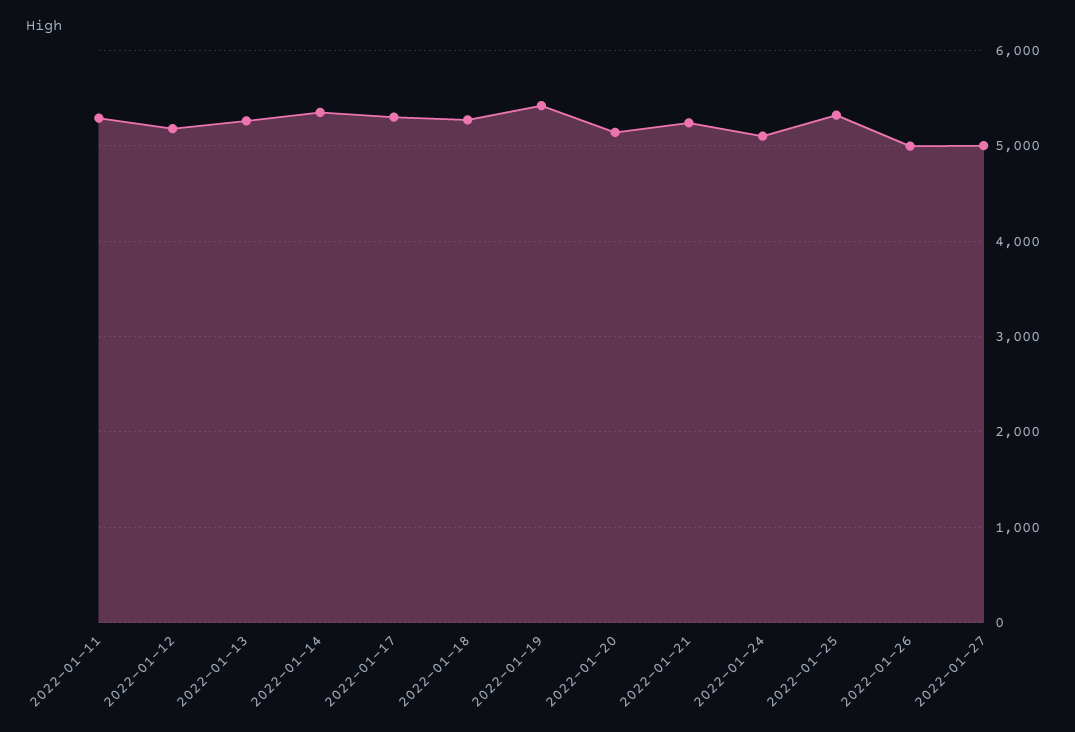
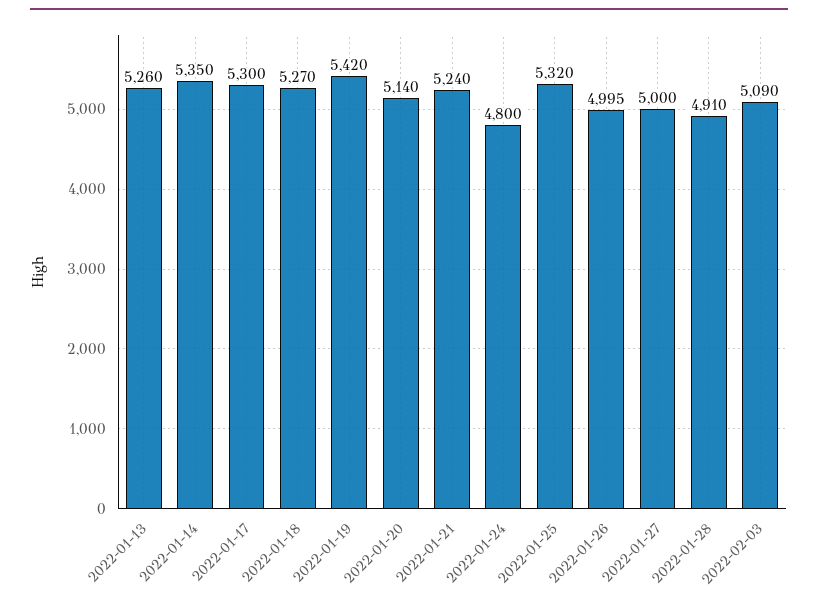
2022-01-11: 5300 -> none
2022-01-12: 5200 -> none
2022-01-24: 5100 -> 4800
2022-01-28: none -> 4910
2022-02-03: none -> 5090

